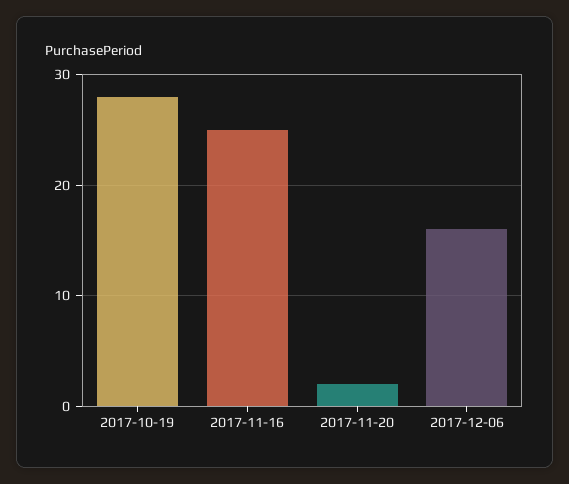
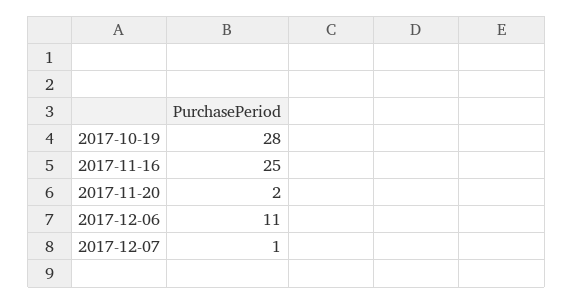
2017-12-06: 16 -> 11
2017-12-07: none -> 1

